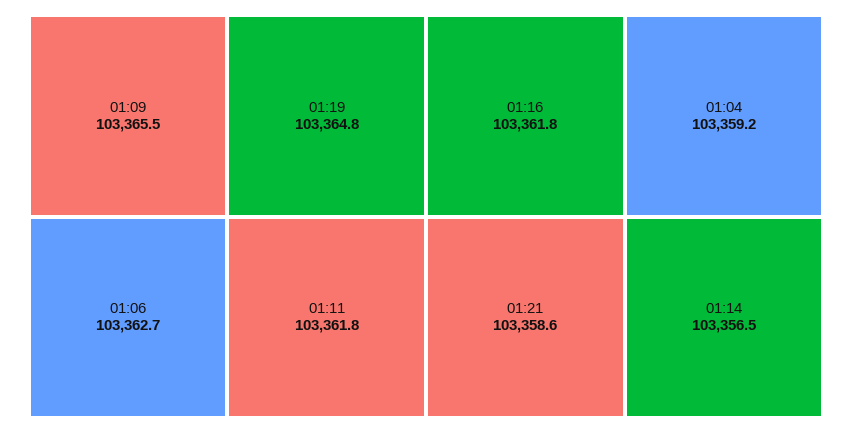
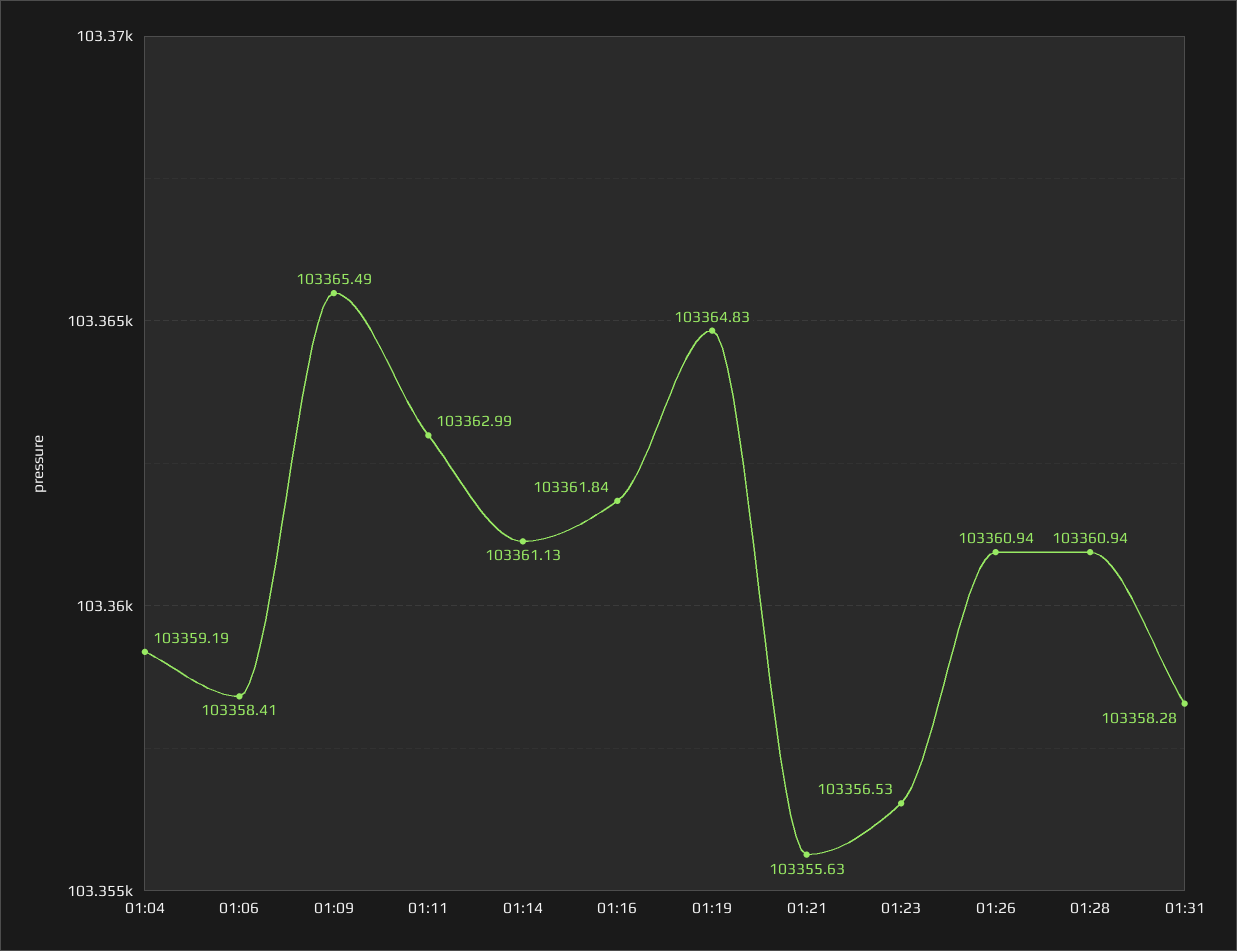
01:06: 103362.7 -> 103358.41
01:11: 103361.8 -> 103362.99
01:21: 103358.6 -> 103355.63
01:14: 103356.5 -> 103361.13
01:23: none -> 103356.53
01:26: none -> 103360.94
01:28: none -> 103360.94
01:31: none -> 103358.28

